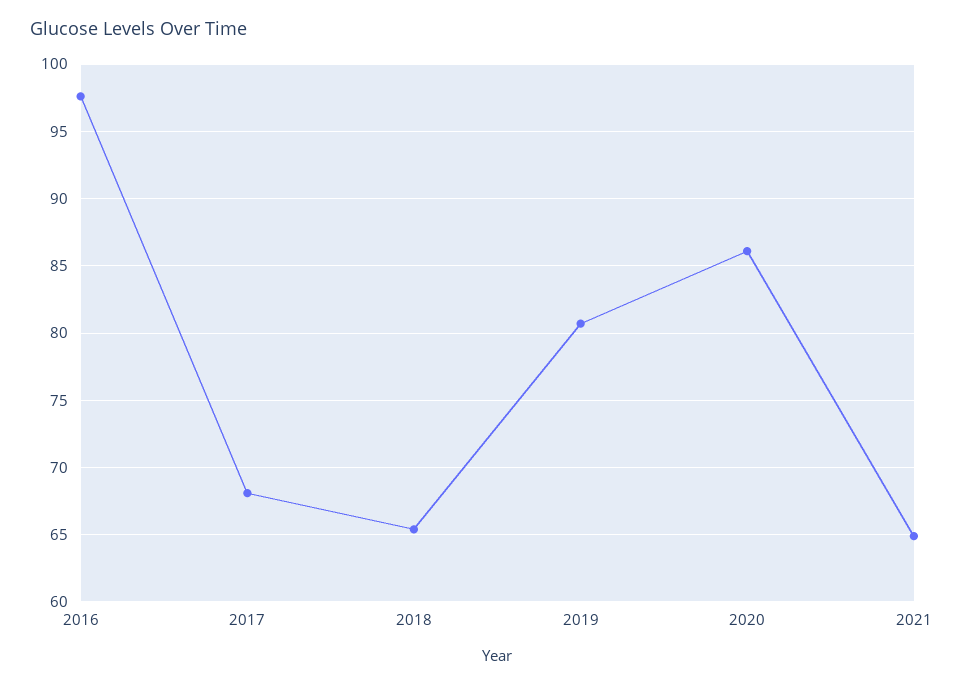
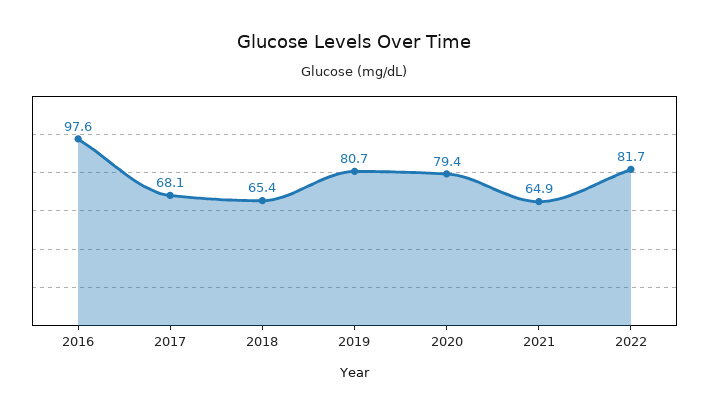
2020: 86 -> 79.4
2022: none -> 81.7

